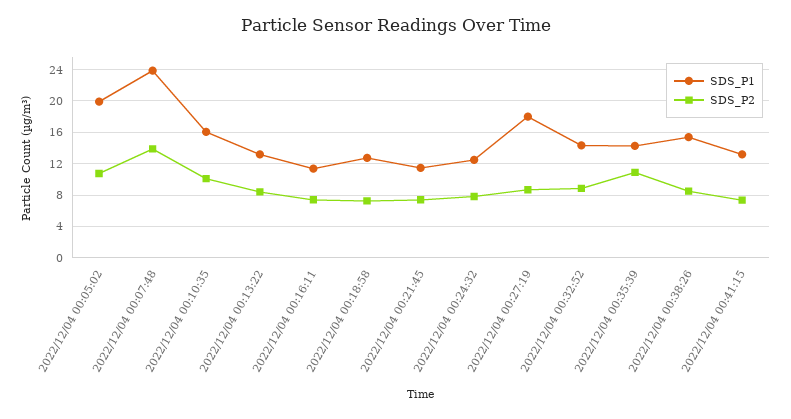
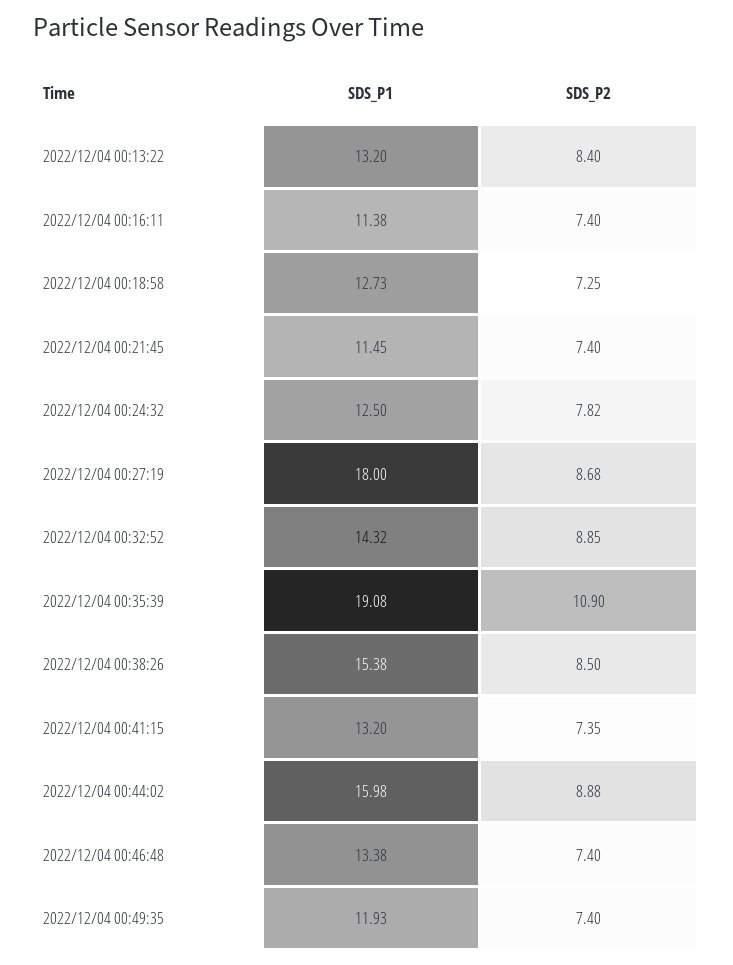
SDS_P1, 2022/12/04 00:05:02: 20 -> none
SDS_P2, 2022/12/04 00:05:02: 11 -> none
SDS_P1, 2022/12/04 00:07:48: 24 -> none
SDS_P2, 2022/12/04 00:07:48: 14 -> none
SDS_P1, 2022/12/04 00:10:35: 16 -> none
SDS_P2, 2022/12/04 00:10:35: 10 -> none
SDS_P1, 2022/12/04 00:35:39: 14 -> 19.08
SDS_P1, 2022/12/04 00:44:02: none -> 15.98
SDS_P2, 2022/12/04 00:44:02: none -> 8.88
SDS_P1, 2022/12/04 00:46:48: none -> 13.38
SDS_P2, 2022/12/04 00:46:48: none -> 7.4
SDS_P1, 2022/12/04 00:49:35: none -> 11.93
SDS_P2, 2022/12/04 00:49:35: none -> 7.4

